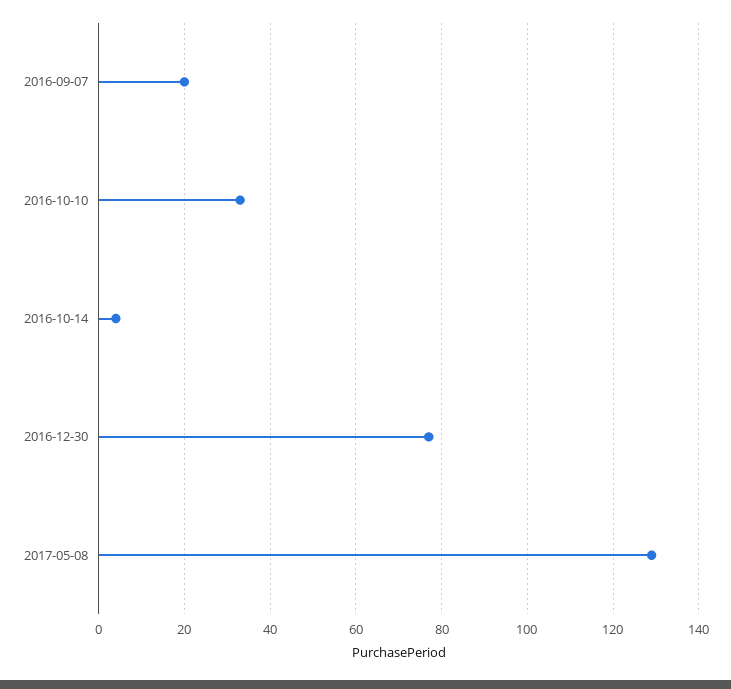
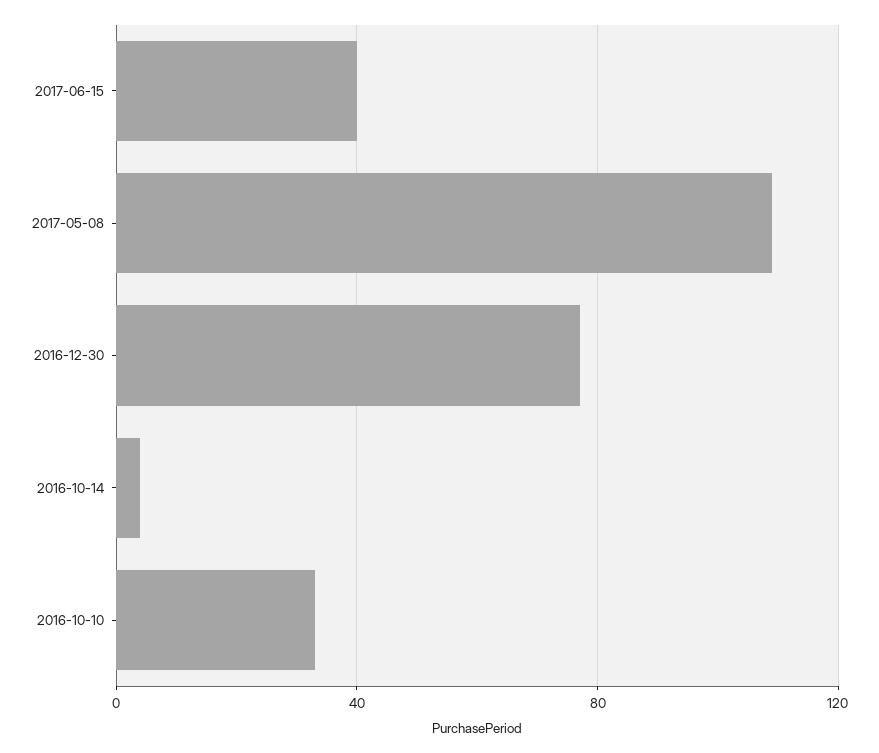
2016-09-07: 20 -> none
2017-05-08: 130 -> 110
2017-06-15: none -> 40

